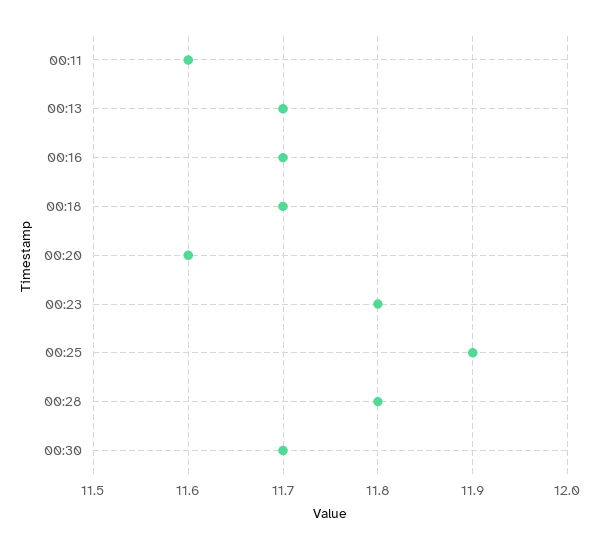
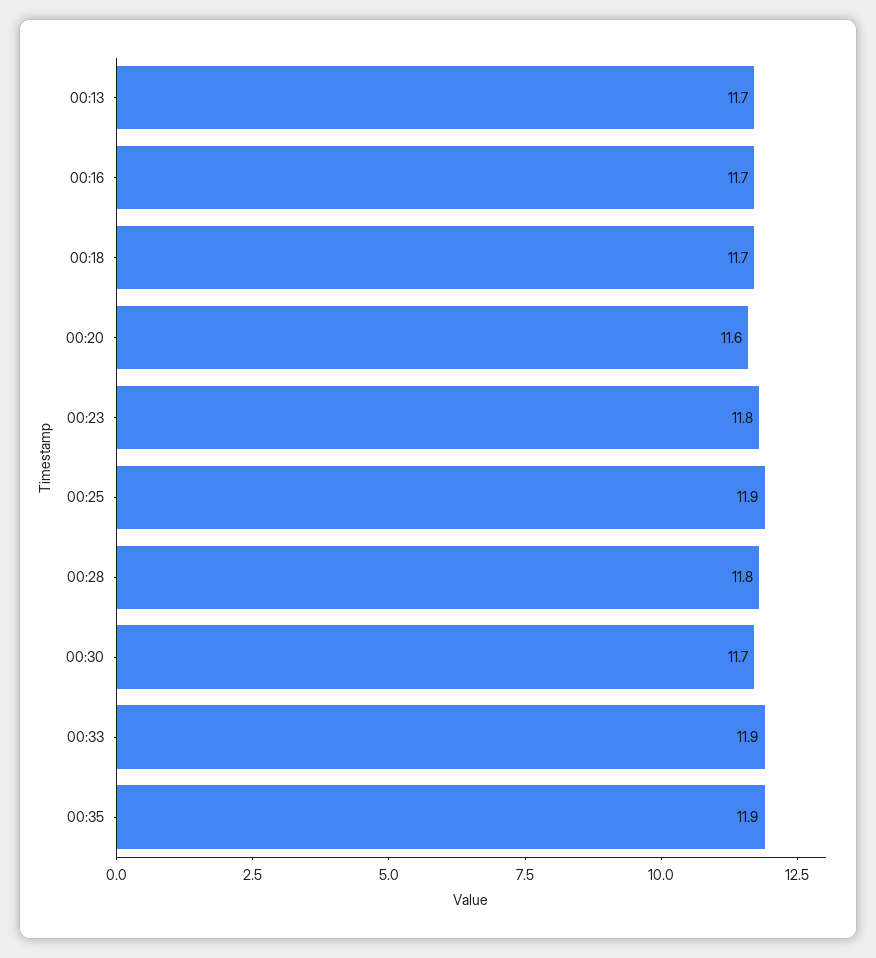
00:11: 11.6 -> none
00:33: none -> 11.9
00:35: none -> 11.9

